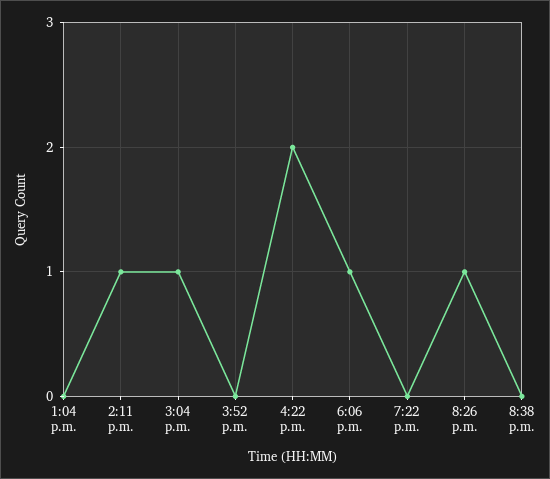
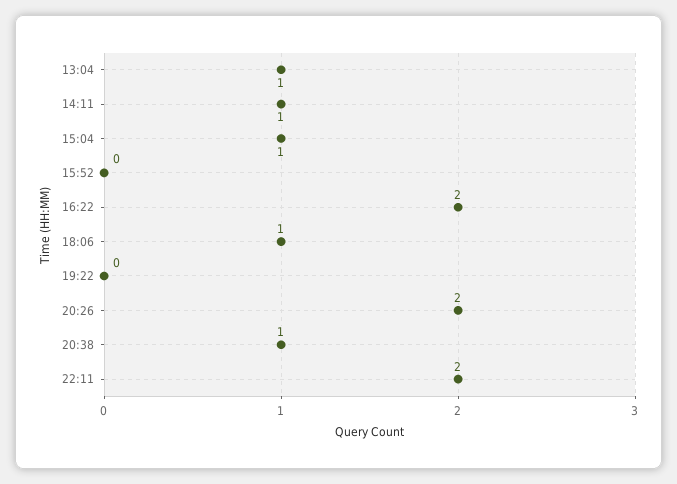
1:04 p.m.: 0 -> 1
8:26 p.m.: 1 -> 2
8:38 p.m.: 0 -> 1
22:11: none -> 2

